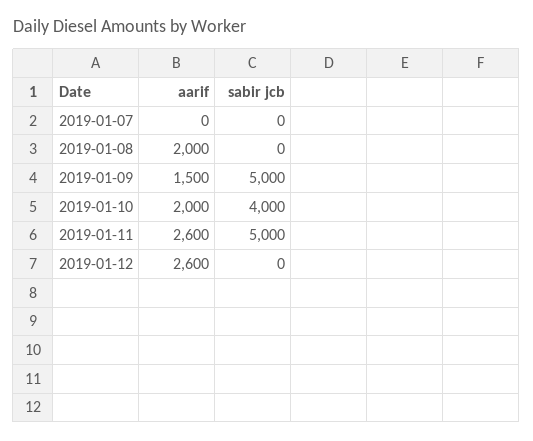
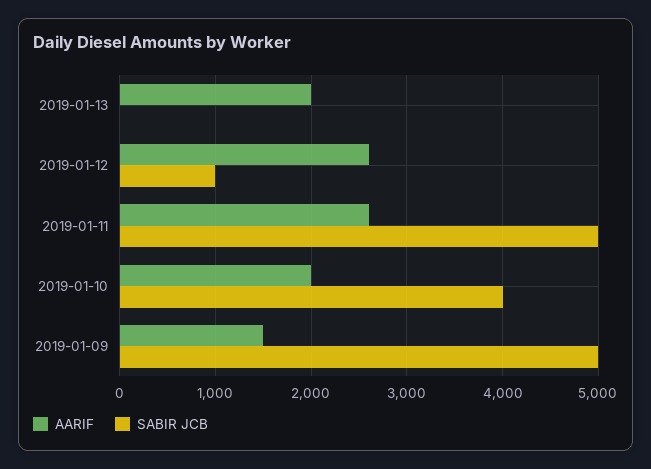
aarif, 2019-01-07: 0 -> none
sabir jcb, 2019-01-07: 0 -> none
aarif, 2019-01-08: 2000 -> none
sabir jcb, 2019-01-08: 0 -> none
sabir jcb, 2019-01-12: 0 -> 1000
aarif, 2019-01-13: none -> 2000
sabir jcb, 2019-01-13: none -> 0

